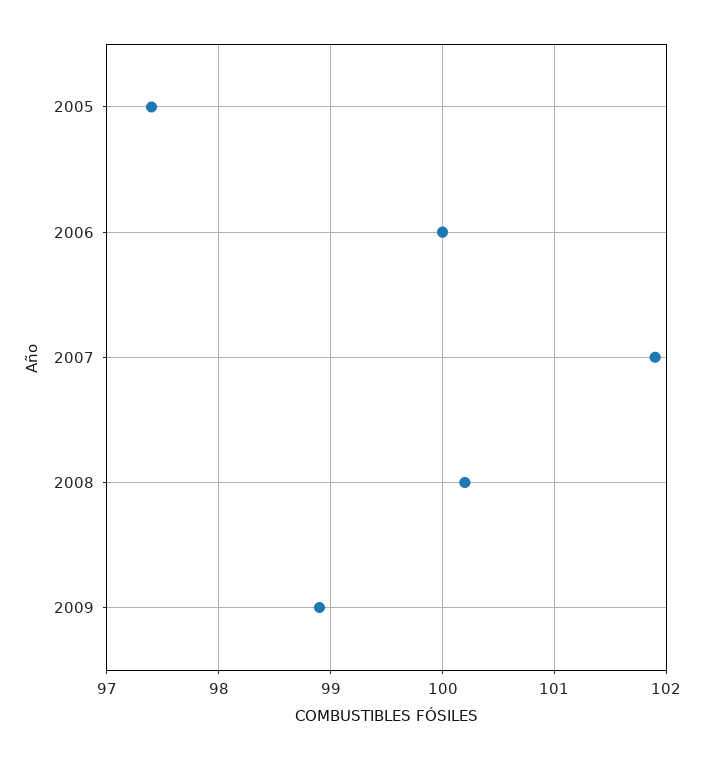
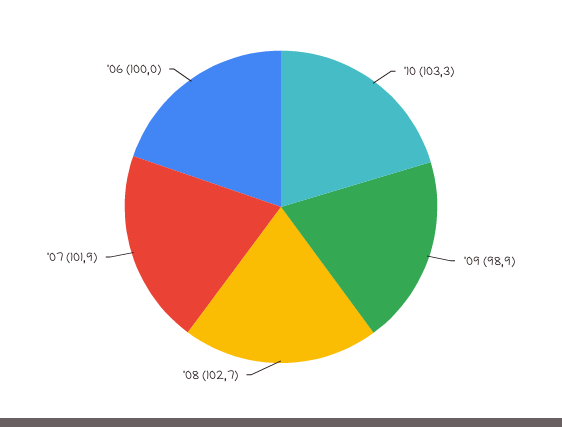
2005: 97.4 -> none
2008: 100.2 -> 102.7
'10: none -> 103.3

